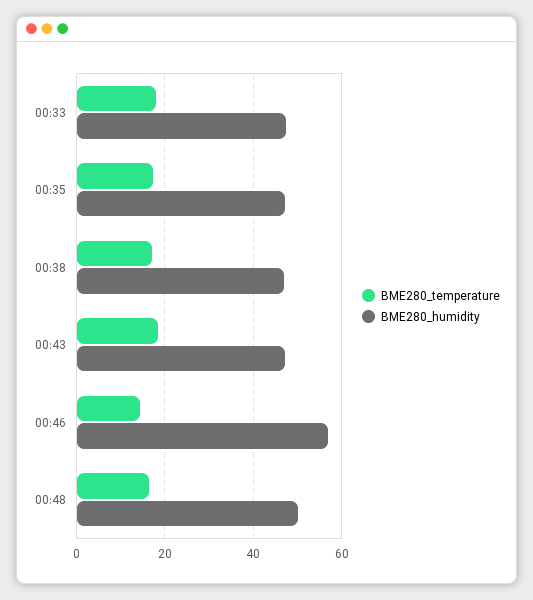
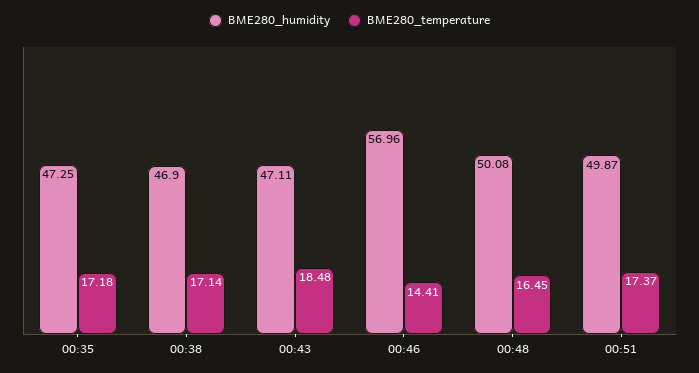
BME280_temperature, 00:33: 18 -> none
BME280_humidity, 00:33: 48 -> none
BME280_humidity, 00:51: none -> 49.87
BME280_temperature, 00:51: none -> 17.37

